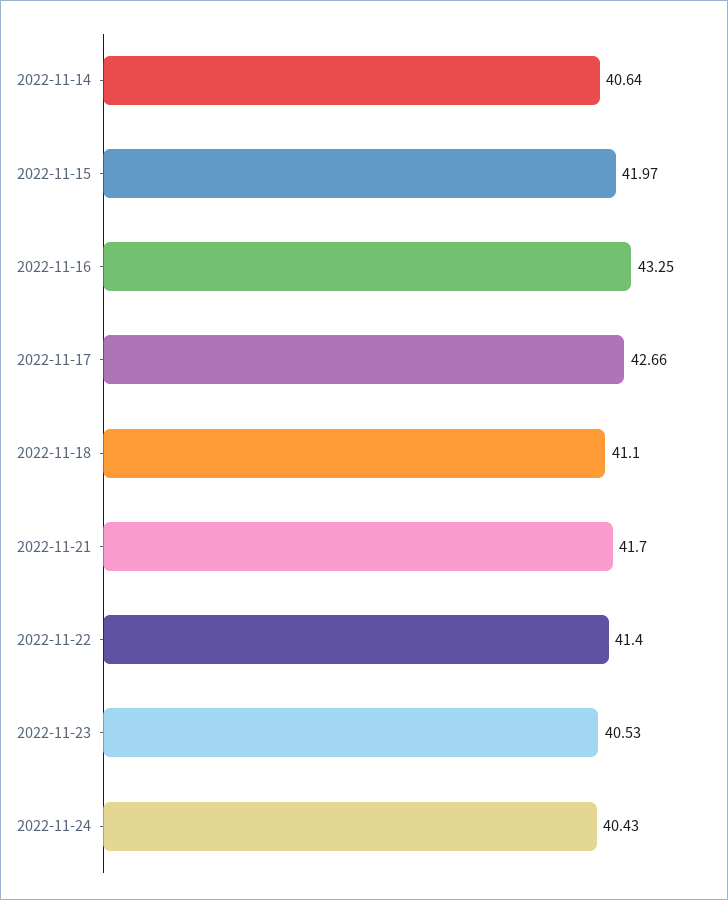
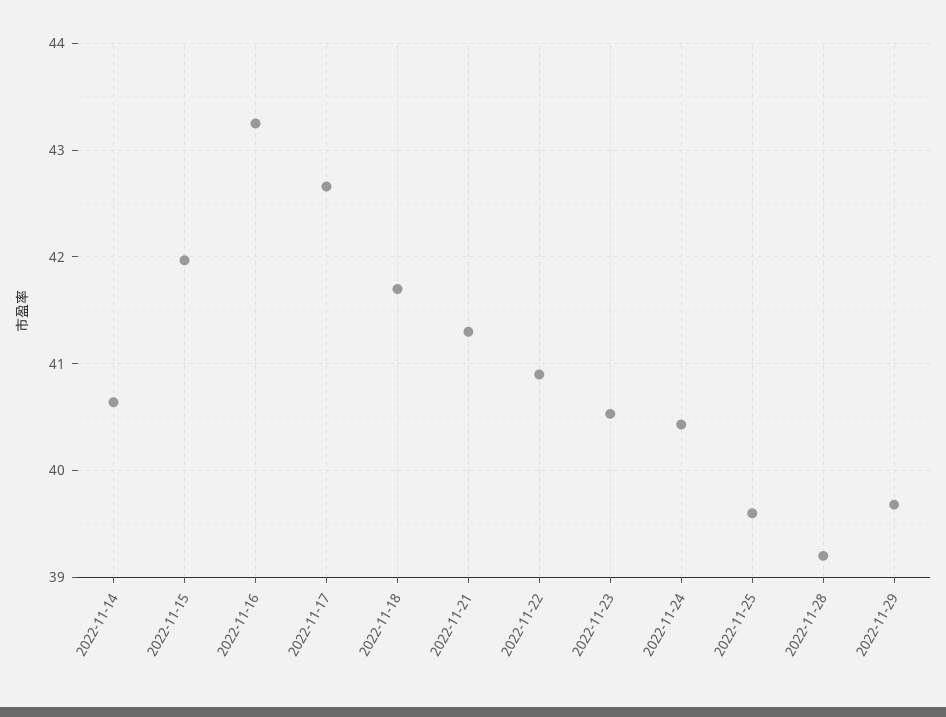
2022-11-18: 41.1 -> 41.7
2022-11-21: 41.7 -> 41.3
2022-11-22: 41.4 -> 40.9
2022-11-25: none -> 39.6
2022-11-28: none -> 39.2
2022-11-29: none -> 39.7

